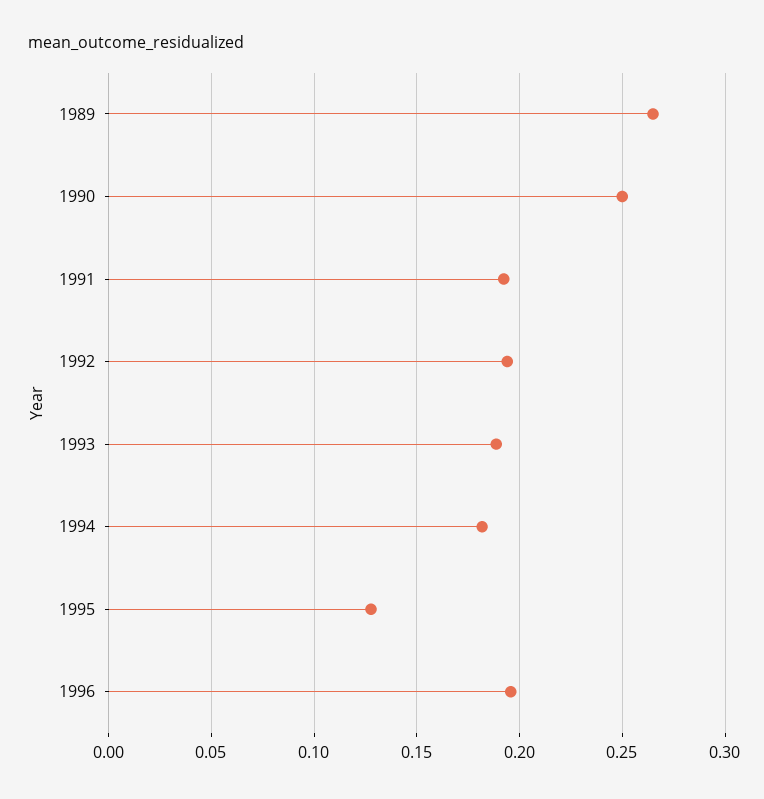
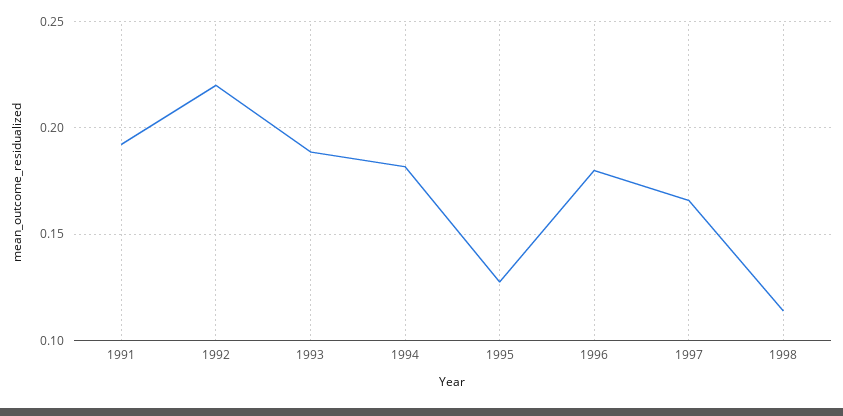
1989: 0.265 -> none
1990: 0.25 -> none
1992: 0.195 -> 0.22
1996: 0.195 -> 0.18
1997: none -> 0.165
1998: none -> 0.115

